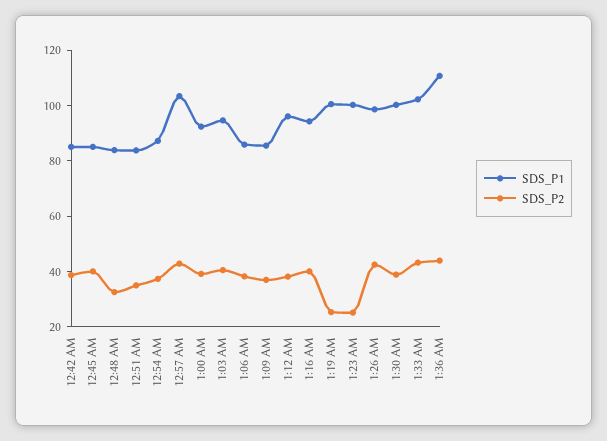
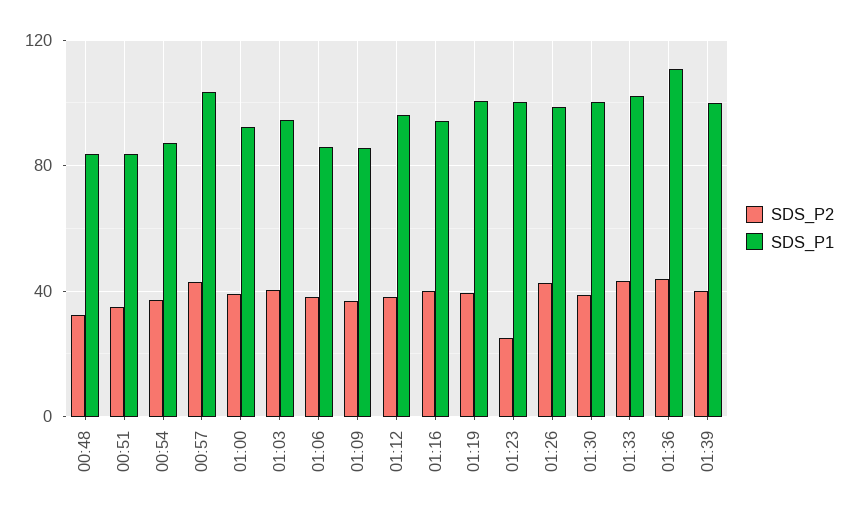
SDS_P1, 12:42 AM: 85 -> none
SDS_P2, 12:42 AM: 40 -> none
SDS_P1, 12:45 AM: 85 -> none
SDS_P2, 12:45 AM: 40 -> none
SDS_P2, 1:19 AM: 25 -> 40
SDS_P2, 01:39: none -> 40
SDS_P1, 01:39: none -> 100

